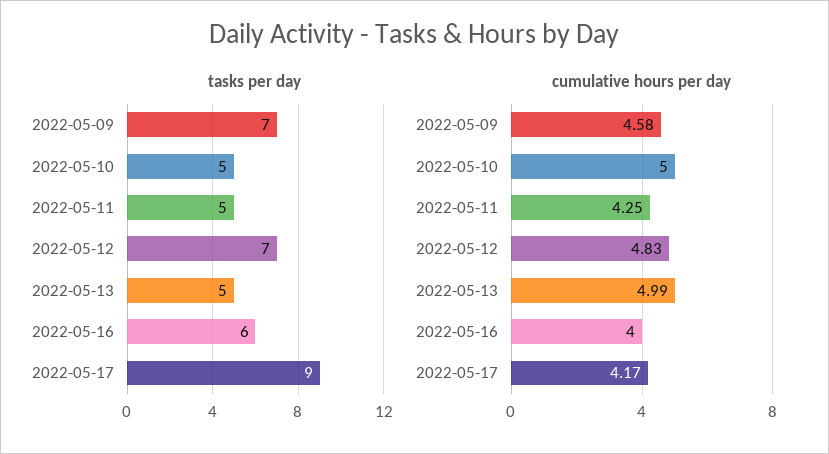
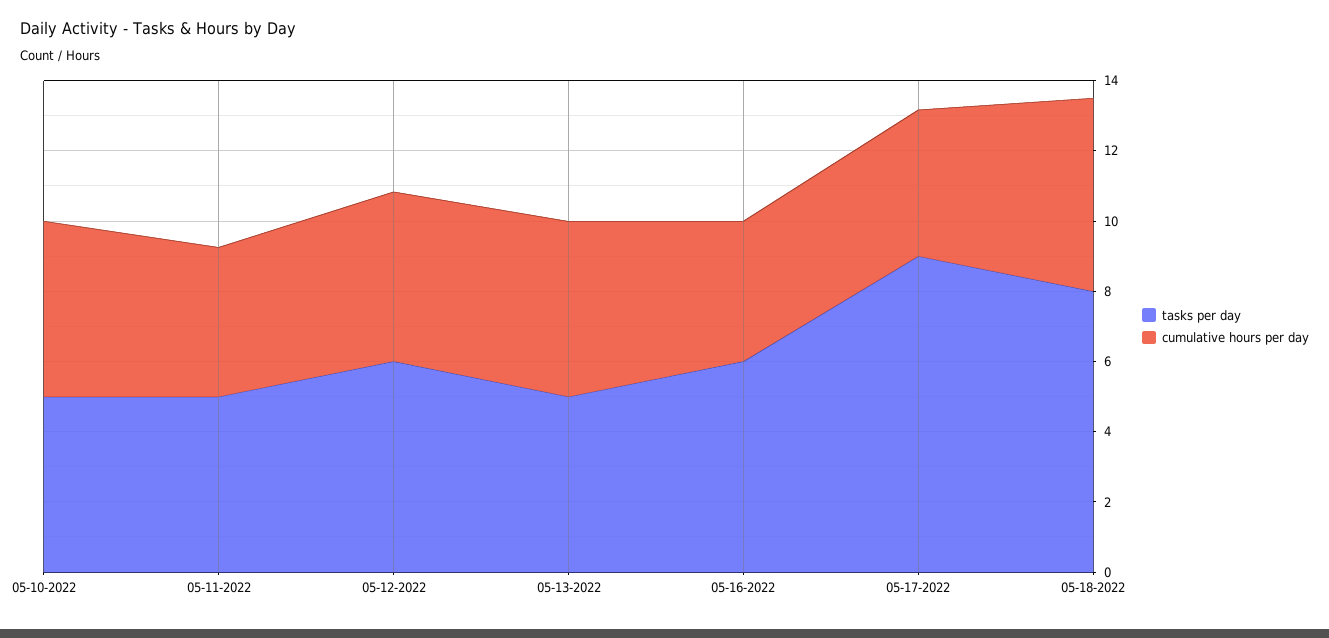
tasks per day, 2022-05-09: 7 -> none
tasks per day, 2022-05-12: 7 -> 6
cumulative hours per day, 2022-05-09: 4.58 -> none
tasks per day, 05-18-2022: none -> 8
cumulative hours per day, 05-18-2022: none -> 5.5

